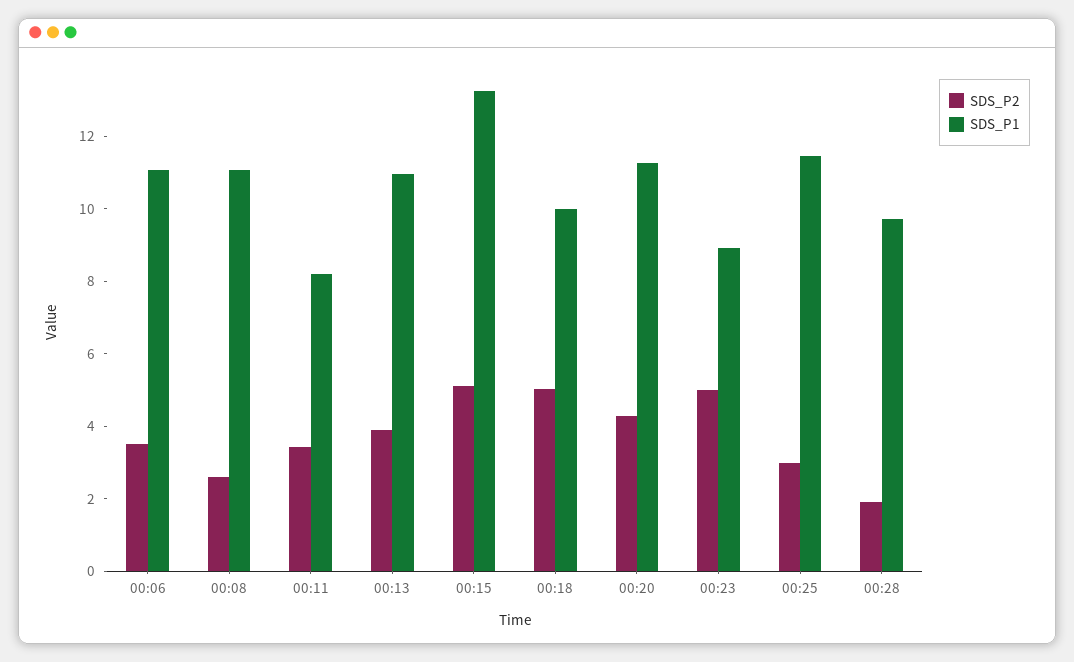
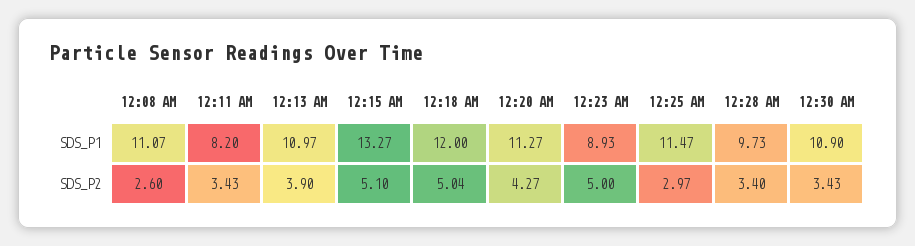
SDS_P2, 00:06: 3.5 -> none
SDS_P1, 00:06: 11 -> none
SDS_P1, 00:18: 10 -> 12
SDS_P2, 00:28: 2 -> 3.4
SDS_P1, 12:30 AM: none -> 10.9
SDS_P2, 12:30 AM: none -> 3.43

